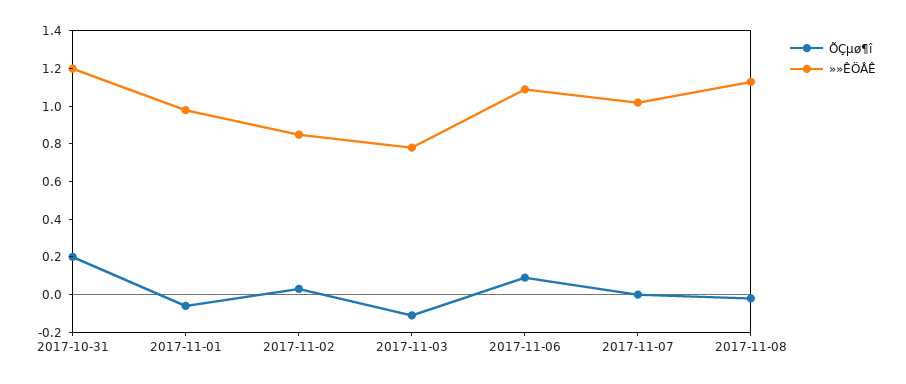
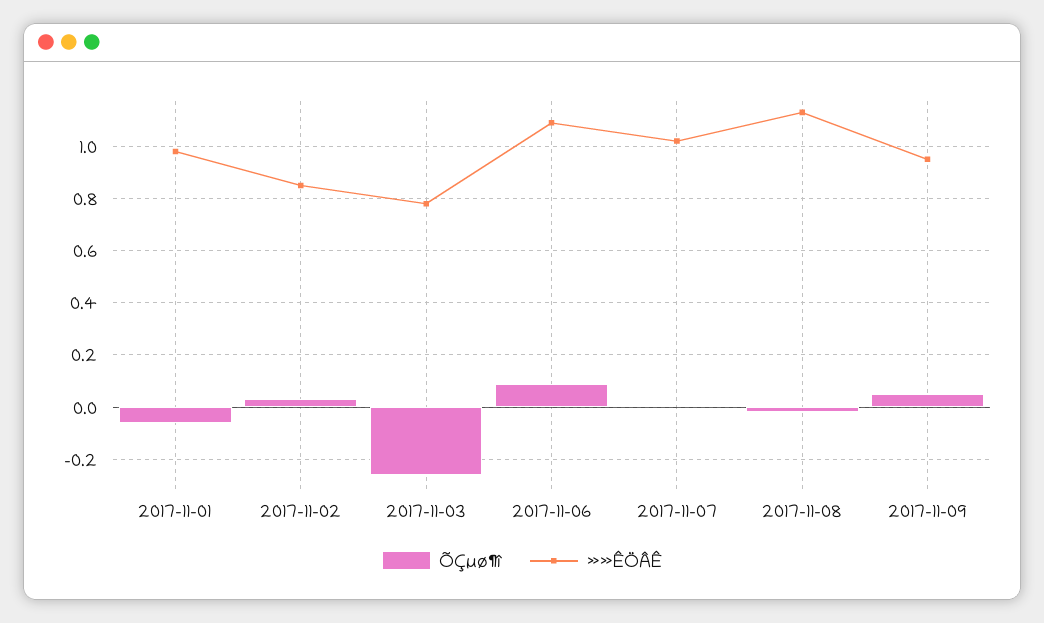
ÕÇµø¶î, 2017-10-31: 0.2 -> none
»»ÊÖÂÊ, 2017-10-31: 1.2 -> none
ÕÇµø¶î, 2017-11-03: -0.1 -> -0.25
ÕÇµø¶î, 2017-11-09: none -> 0.05
»»ÊÖÂÊ, 2017-11-09: none -> 0.95

